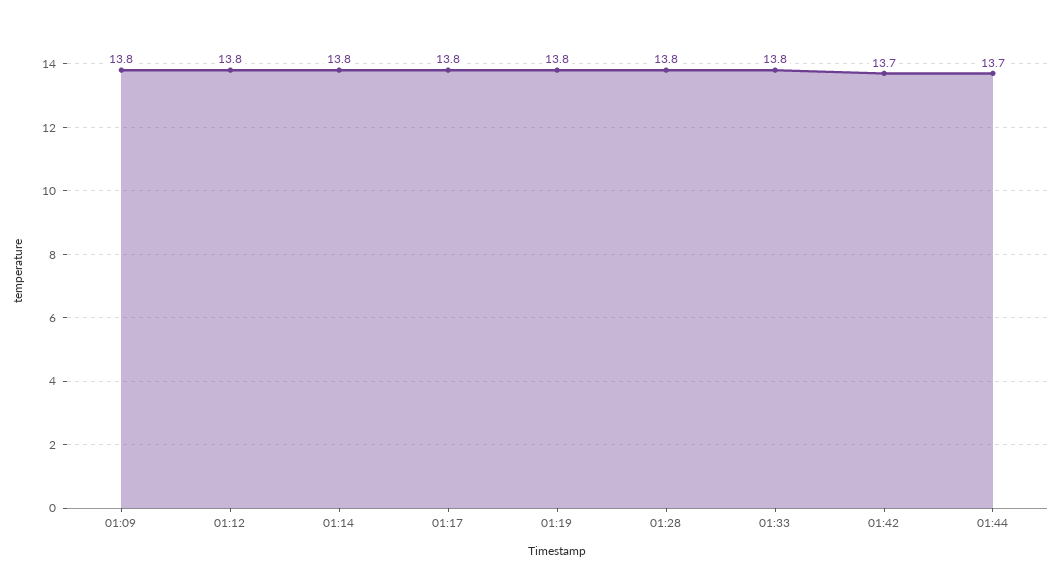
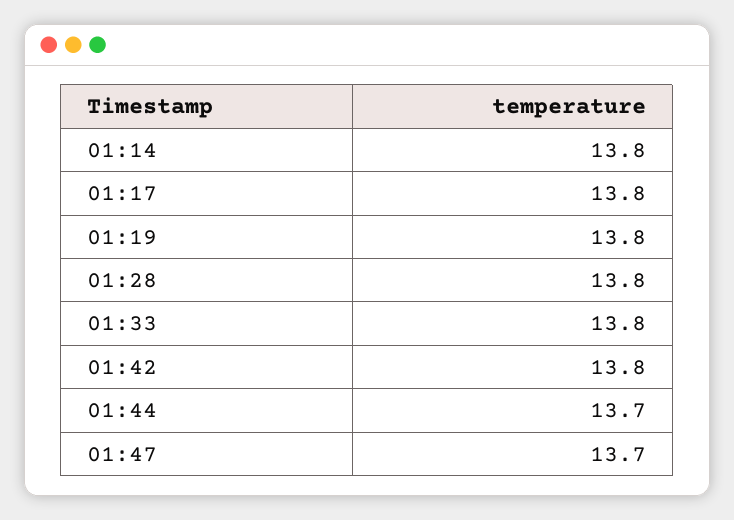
01:09: 13.8 -> none
01:12: 13.8 -> none
01:42: 13.7 -> 13.8
01:47: none -> 13.7

